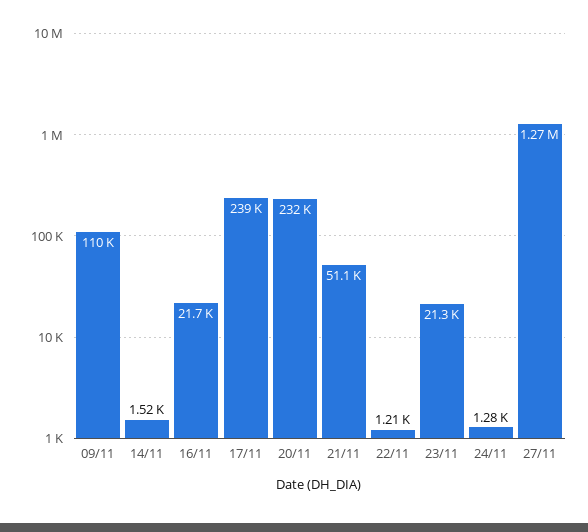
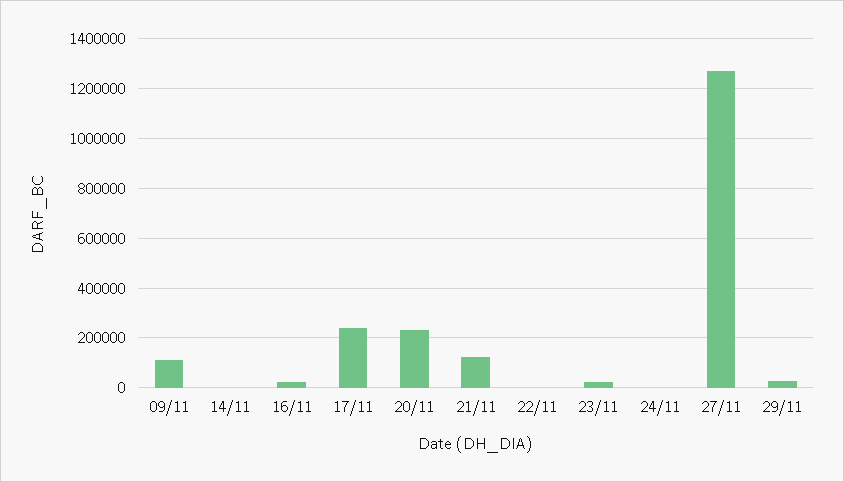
21/11: 51100 -> 125000
29/11: none -> 25000

